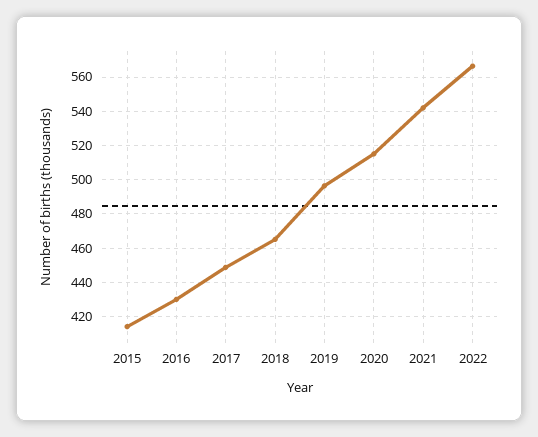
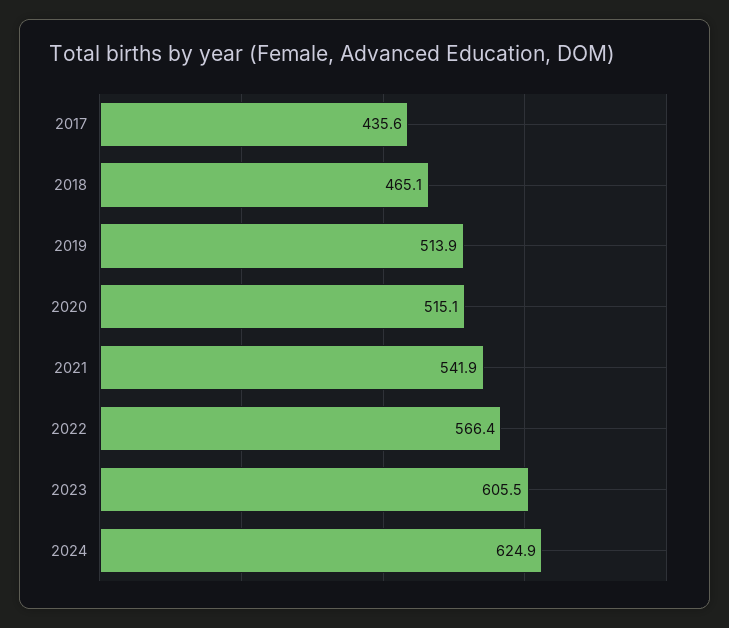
2015: 415 -> none
2016: 430 -> none
2017: 450 -> 435.6
2019: 495 -> 513.9
2023: none -> 605.5
2024: none -> 624.9

